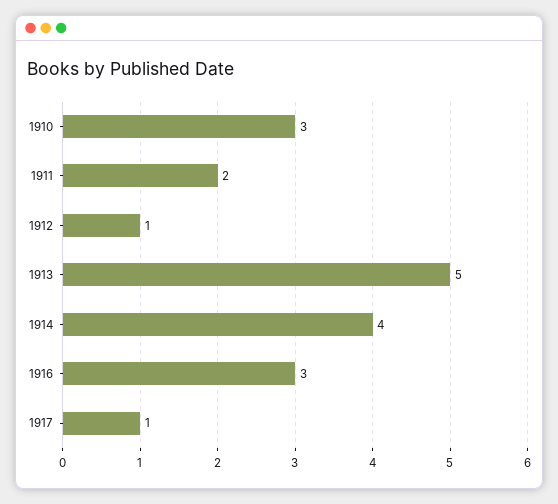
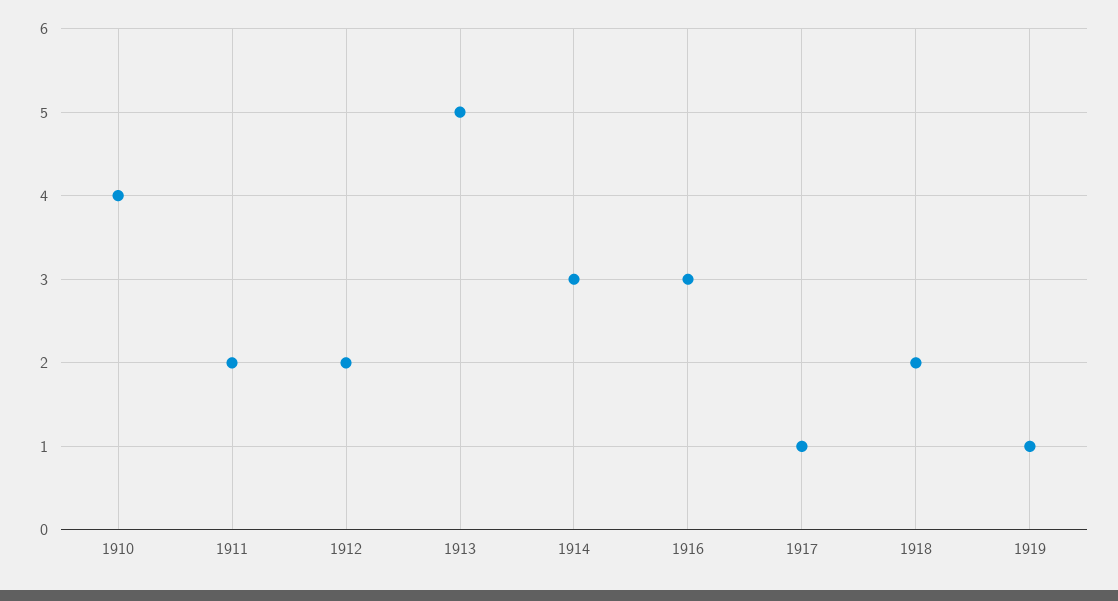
1910: 3 -> 4
1912: 1 -> 2
1914: 4 -> 3
1918: none -> 2
1919: none -> 1

